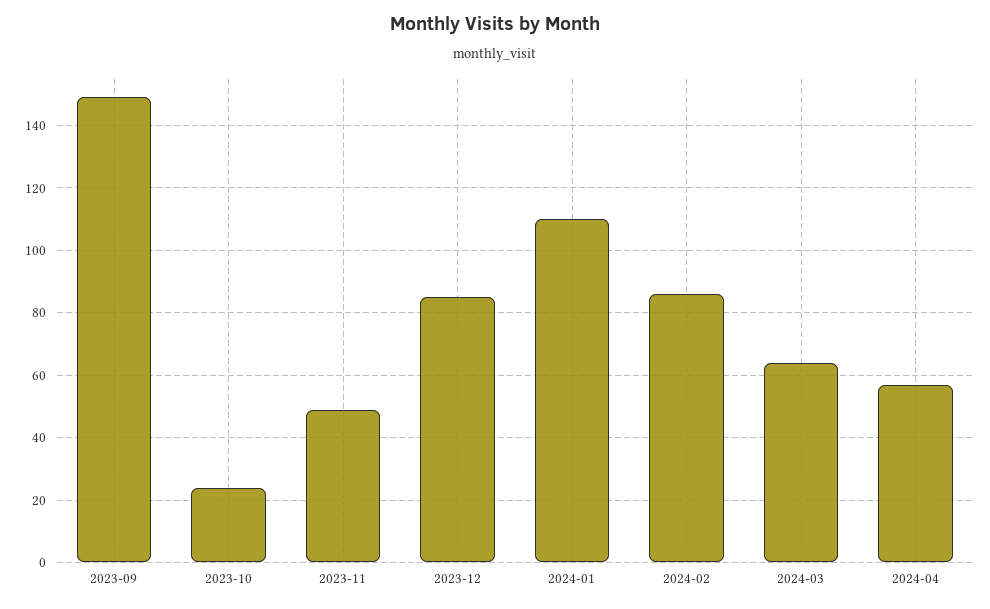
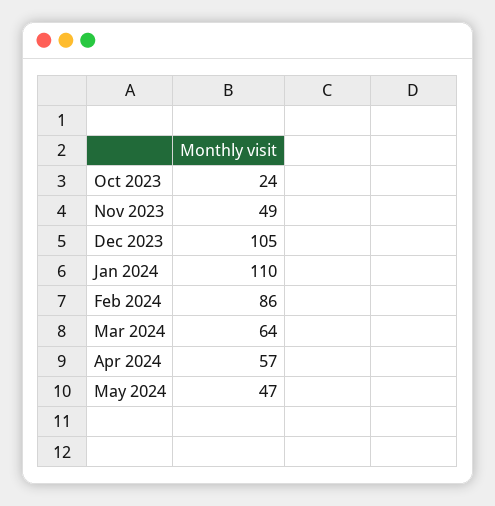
2023-09: 150 -> none
2023-12: 85 -> 105
May 2024: none -> 47

